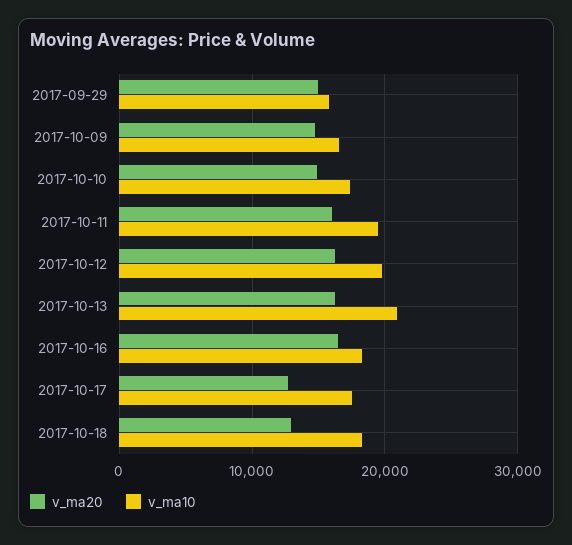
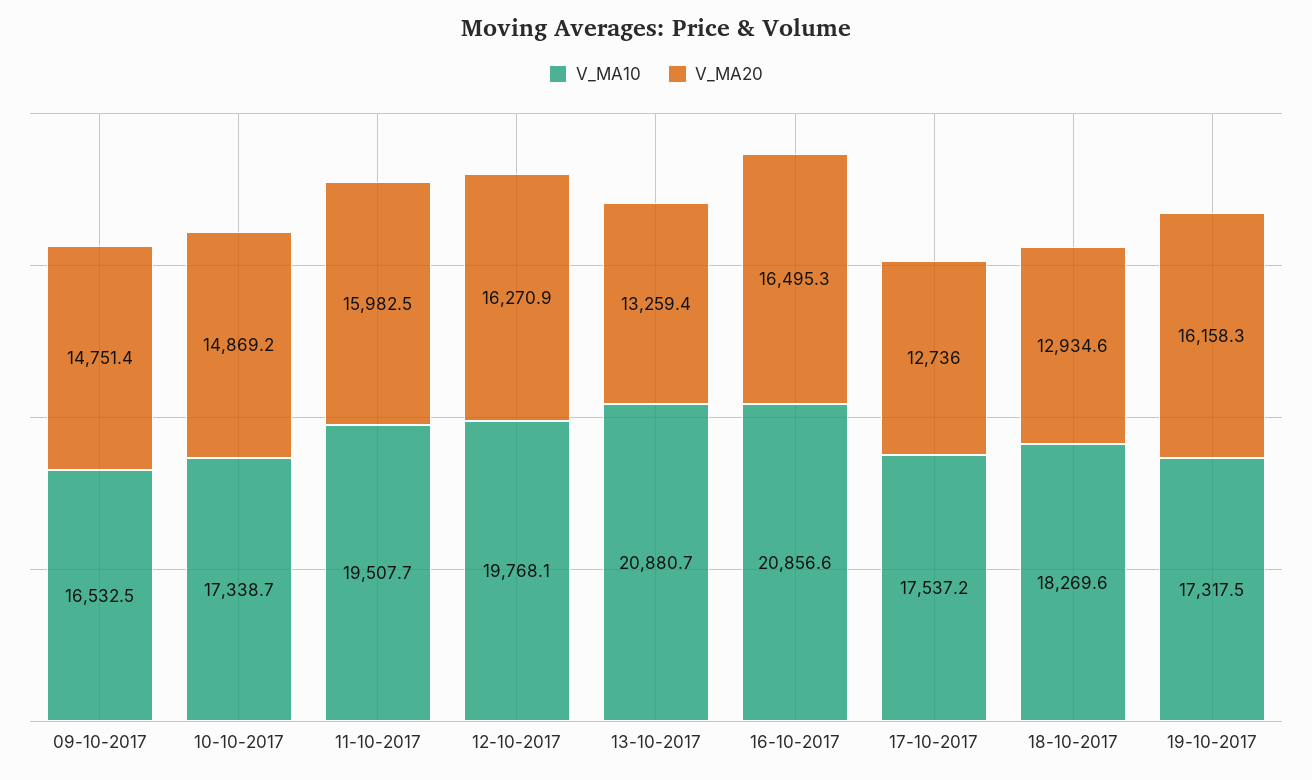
v_ma20, 2017-09-29: 15000 -> none
v_ma10, 2017-09-29: 16000 -> none
v_ma20, 2017-10-13: 16000 -> 13259.4
v_ma10, 2017-10-16: 18000 -> 20856.6
v_ma10, 19-10-2017: none -> 17317.5
v_ma20, 19-10-2017: none -> 16158.3

